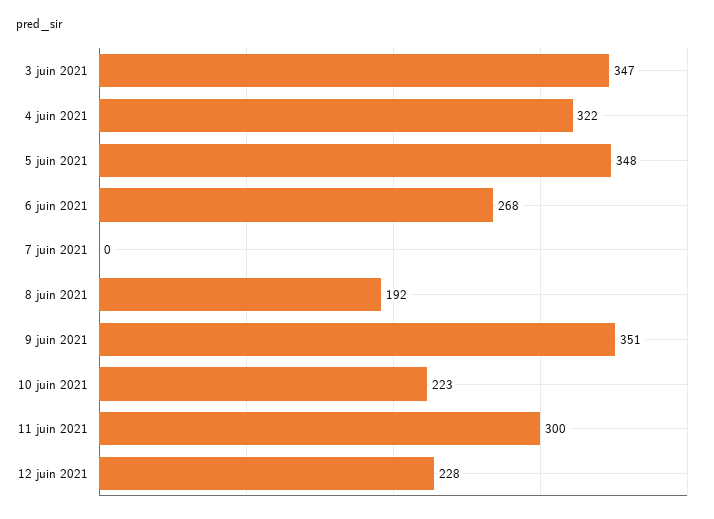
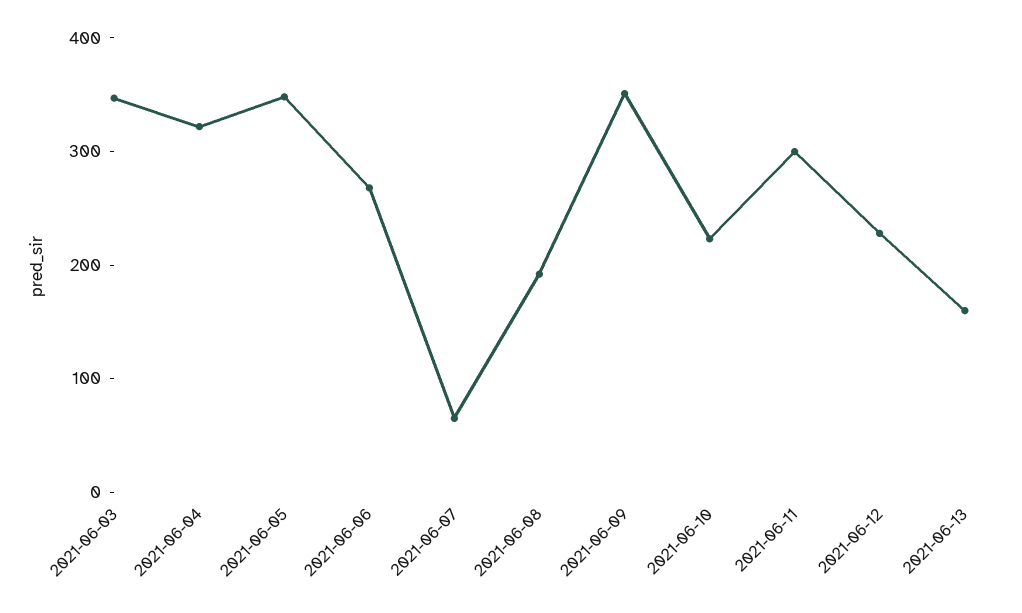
7 juin 2021: 0 -> 60
2021-06-13: none -> 160

